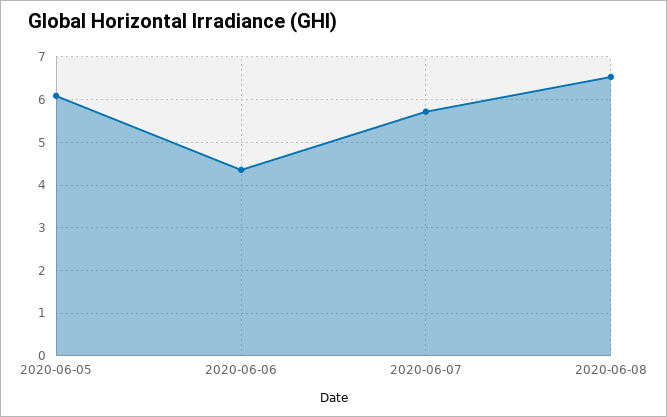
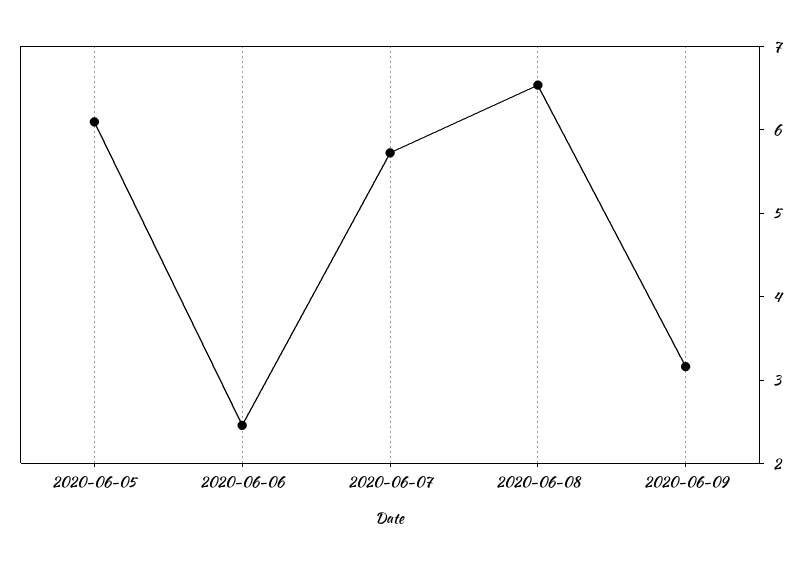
2020-06-06: 4.4 -> 2.4
2020-06-09: none -> 3.2

